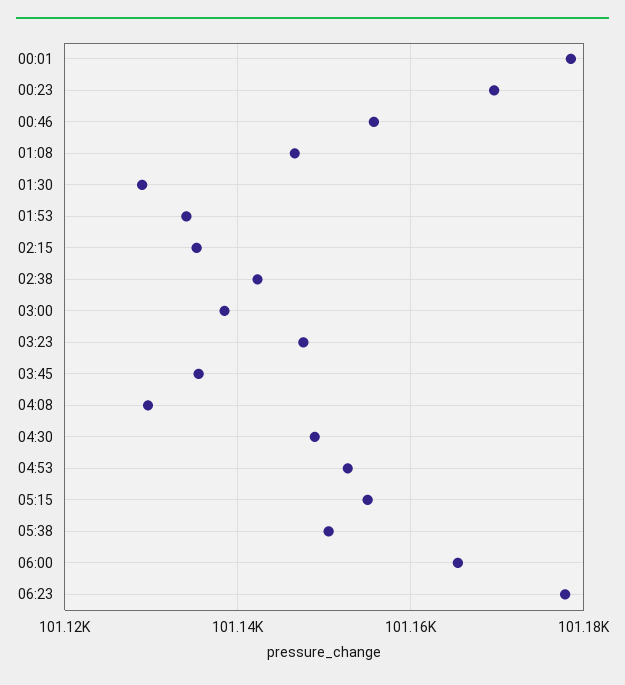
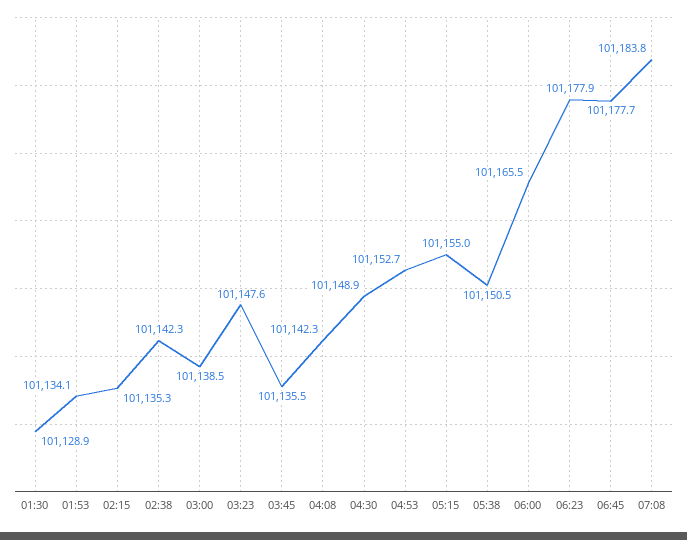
00:01: 101178 -> none
00:23: 101170 -> none
00:46: 101156 -> none
01:08: 101146 -> none
04:08: 101130 -> 101142.3
06:45: none -> 101177.7
07:08: none -> 101183.8

